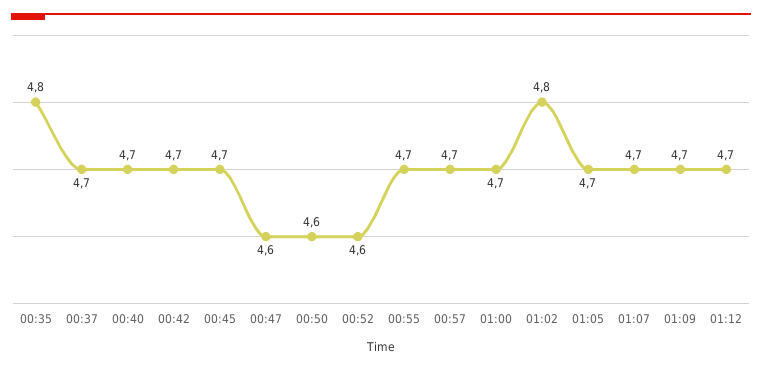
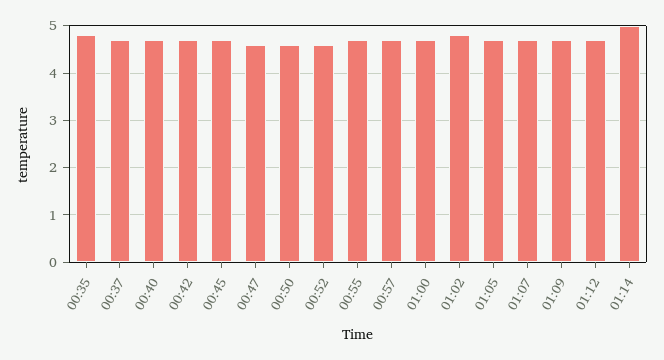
01:14: none -> 5

